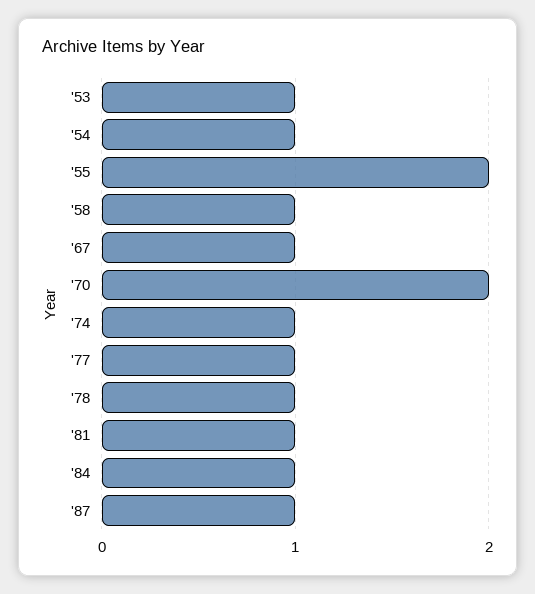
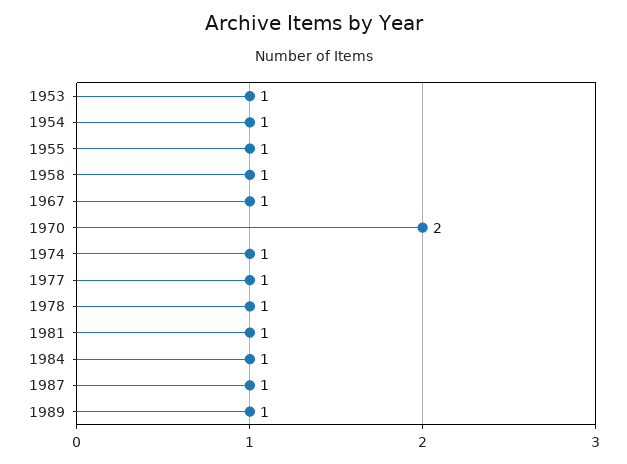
'55: 2 -> 1
1989: none -> 1

